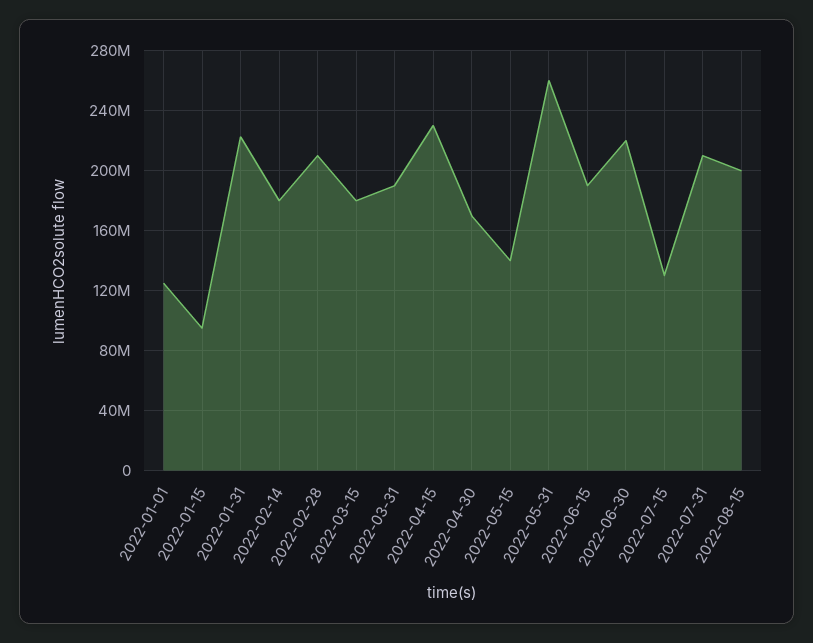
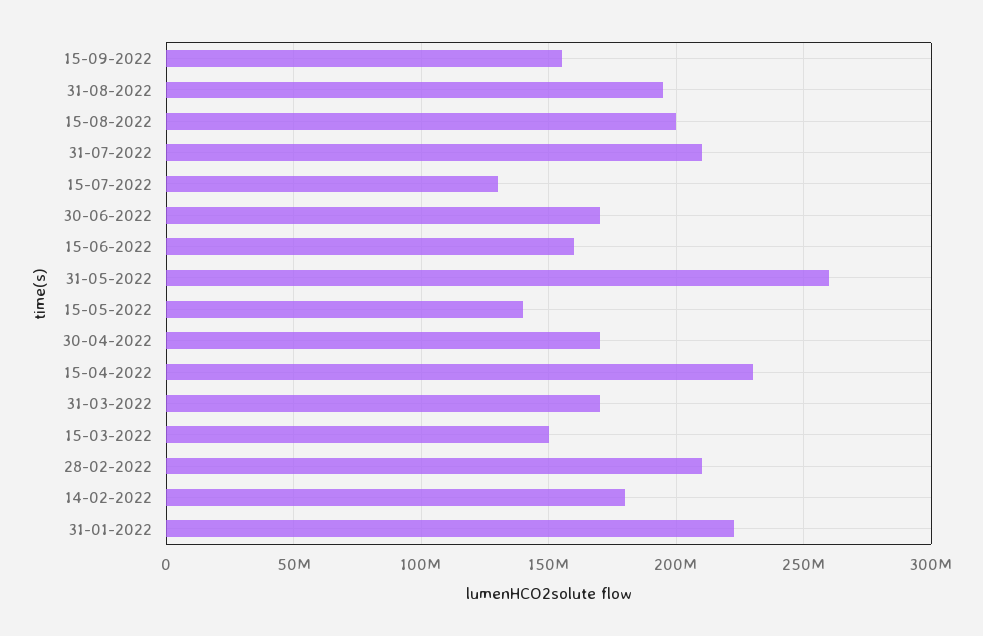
2022-01-01: 125000000 -> none
2022-01-15: 95000000 -> none
2022-03-15: 180000000 -> 150000000
2022-03-31: 190000000 -> 170000000
2022-06-15: 190000000 -> 160000000
2022-06-30: 220000000 -> 170000000
15-09-2022: none -> 155000000
31-08-2022: none -> 195000000

